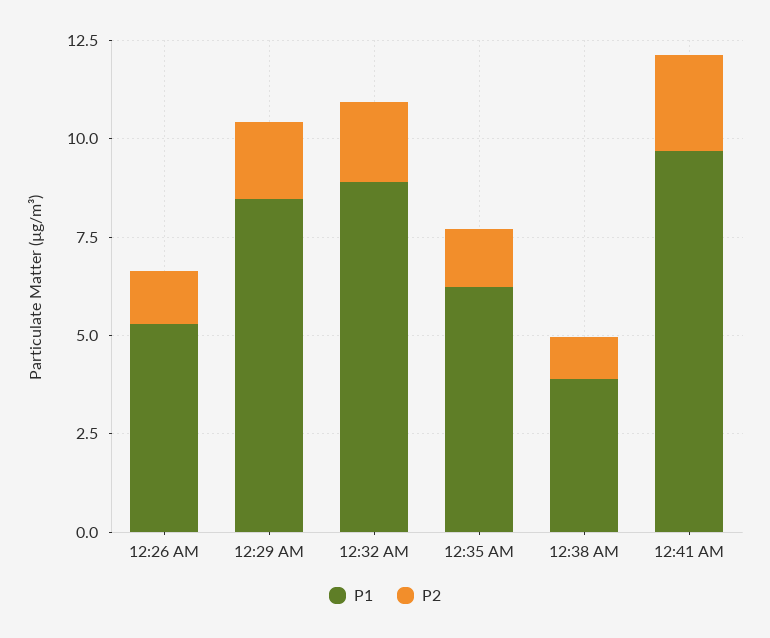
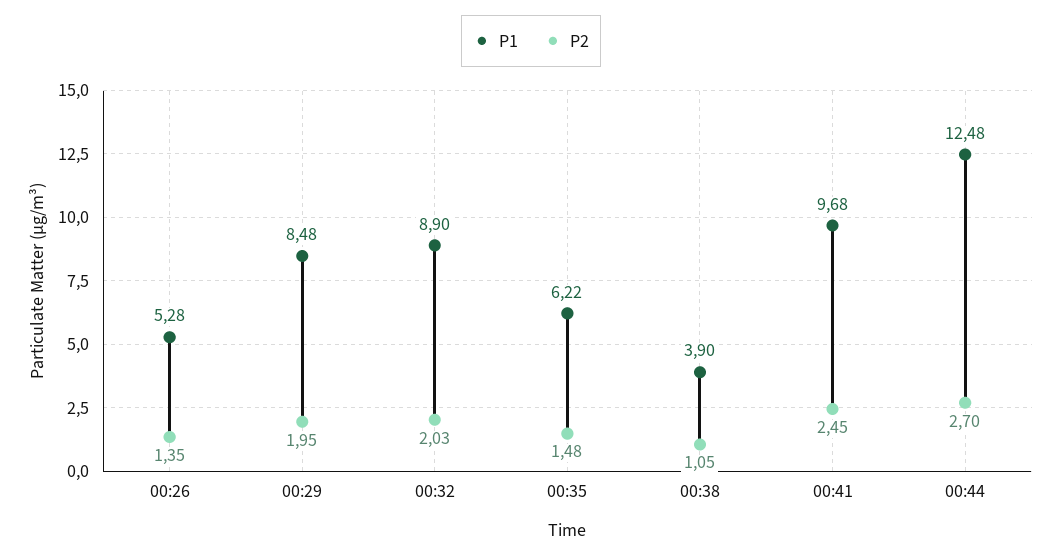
P1, 00:44: none -> 12.48
P2, 00:44: none -> 2.7

